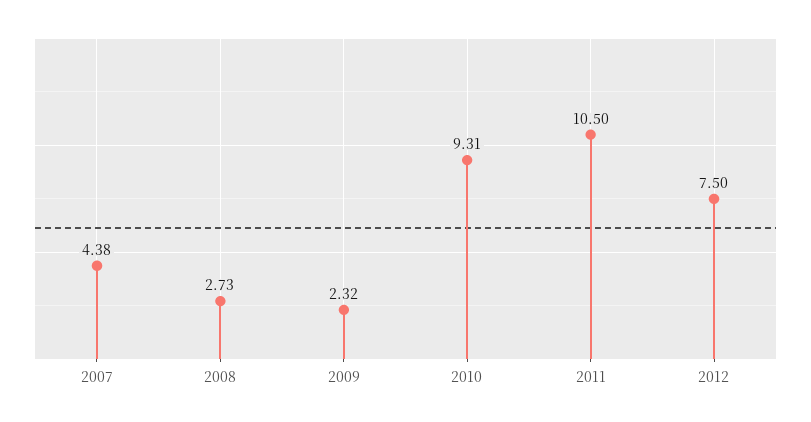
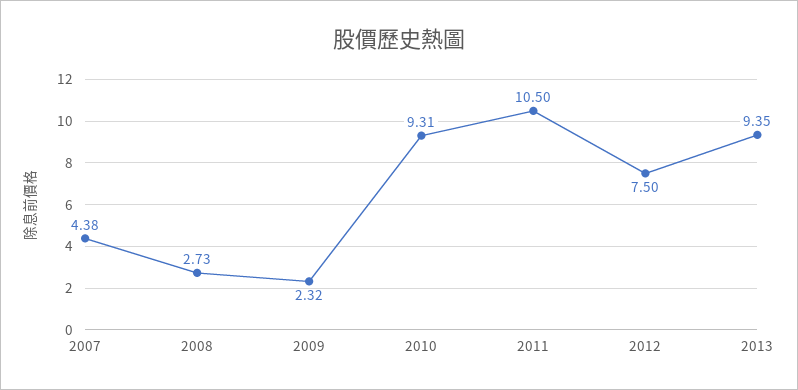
2013: none -> 9.35

